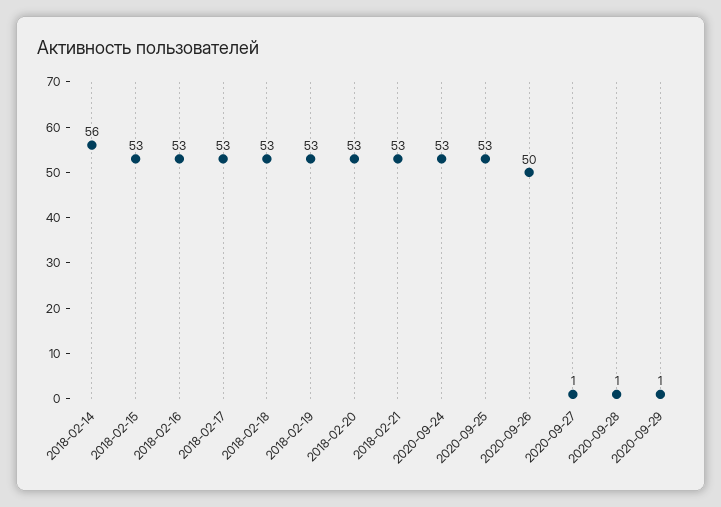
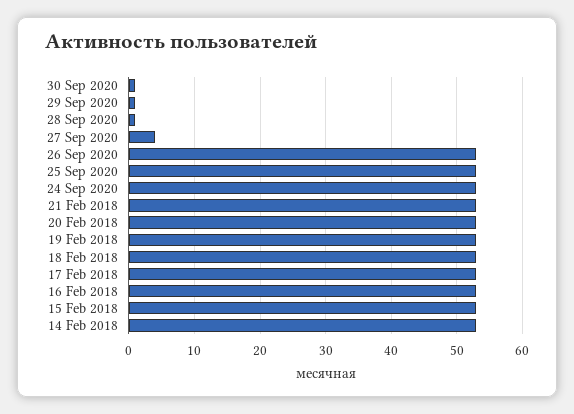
2018-02-14: 56 -> 53
2020-09-26: 50 -> 53
2020-09-27: 1 -> 4
30 Sep 2020: none -> 1

